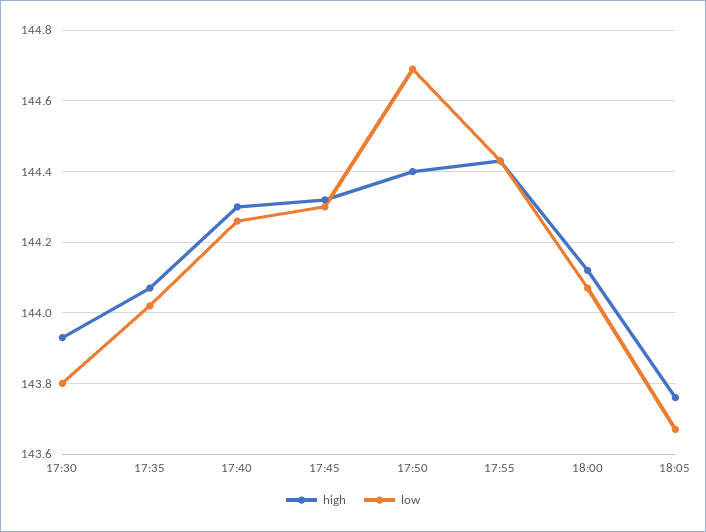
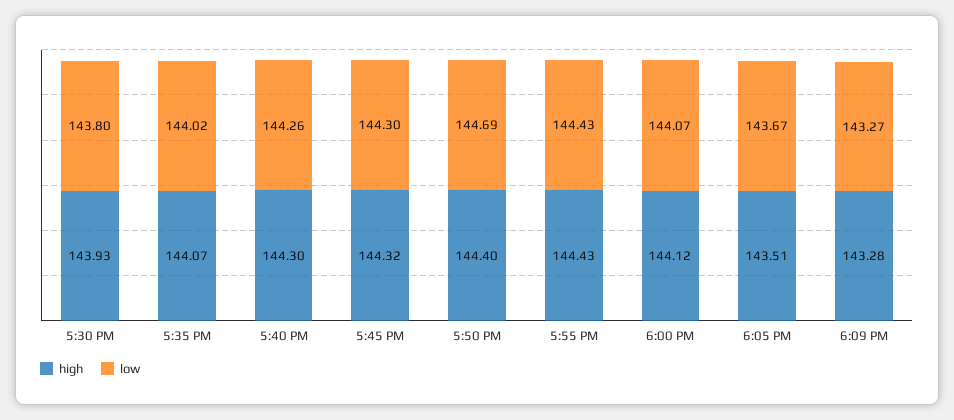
high, 18:05: 143.75 -> 143.51
high, 6:09 PM: none -> 143.28
low, 6:09 PM: none -> 143.27

